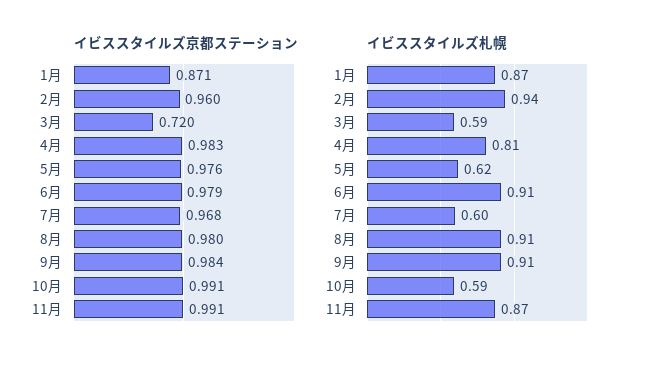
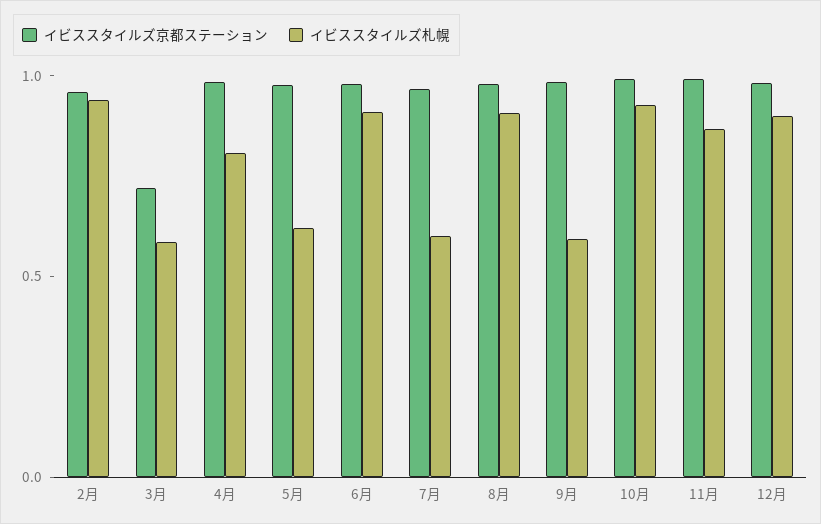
イビススタイルズ京都ステーション, 1月: 0.871 -> none
イビススタイルズ札幌, 1月: 0.87 -> none
イビススタイルズ札幌, 9月: 0.91 -> 0.6
イビススタイルズ札幌, 10月: 0.59 -> 0.9
イビススタイルズ京都ステーション, 12月: none -> 1
イビススタイルズ札幌, 12月: none -> 0.9

